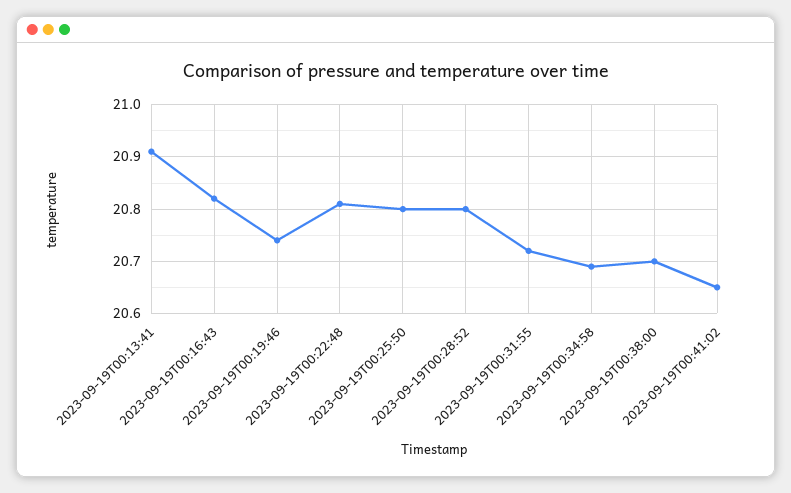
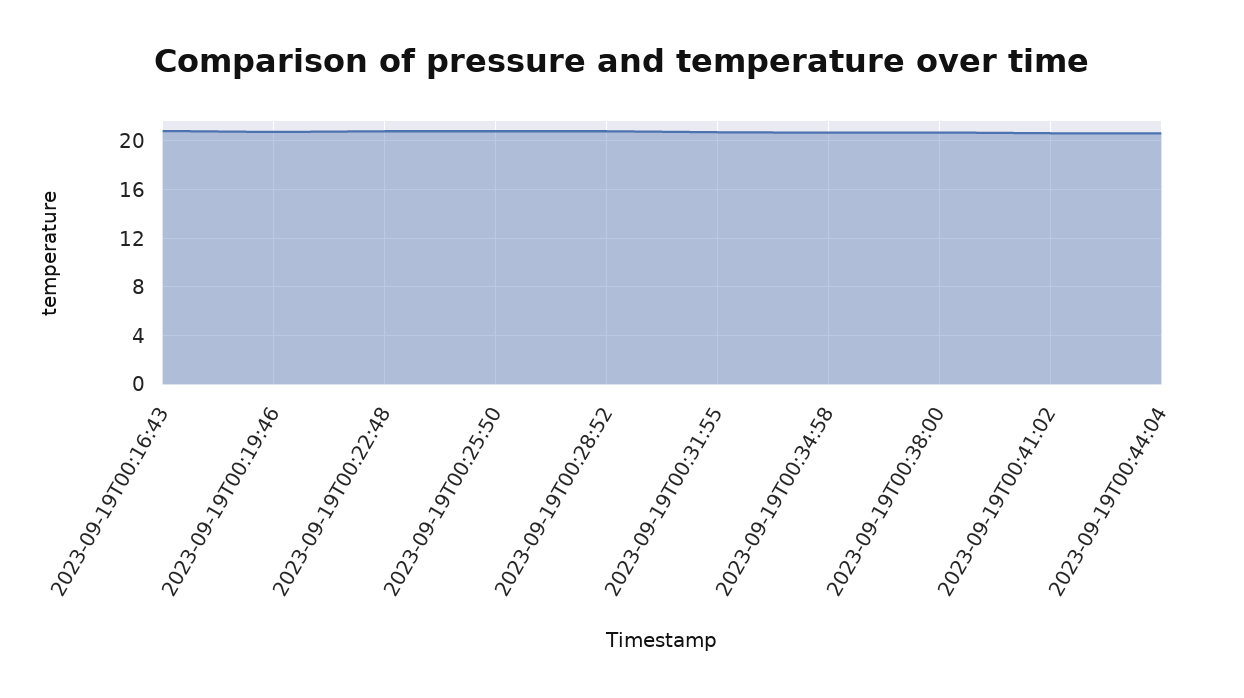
2023-09-19T00:13:41: 20.9 -> none
2023-09-19T00:44:04: none -> 20.5

